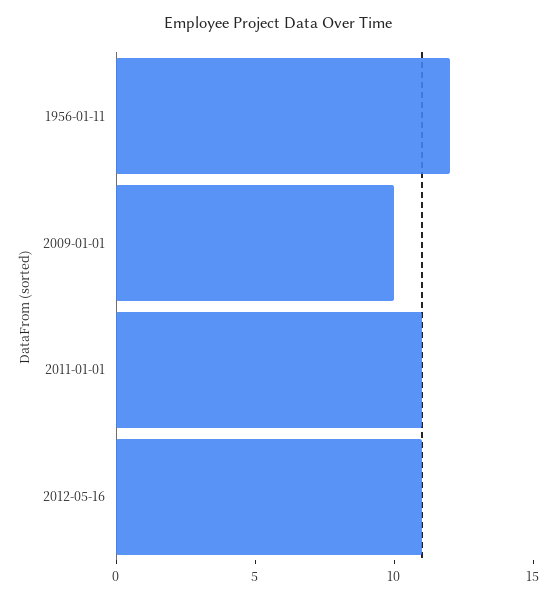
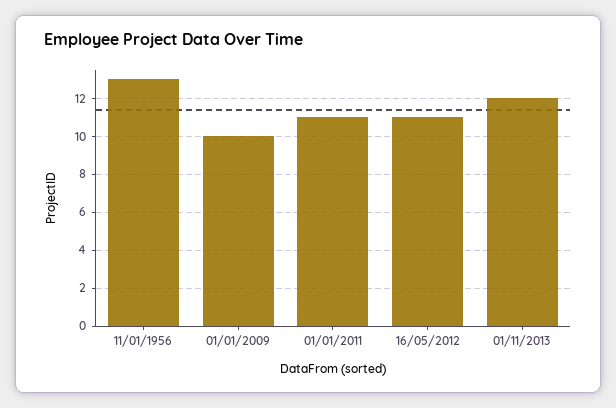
1956-01-11: 12 -> 13
01/11/2013: none -> 12

